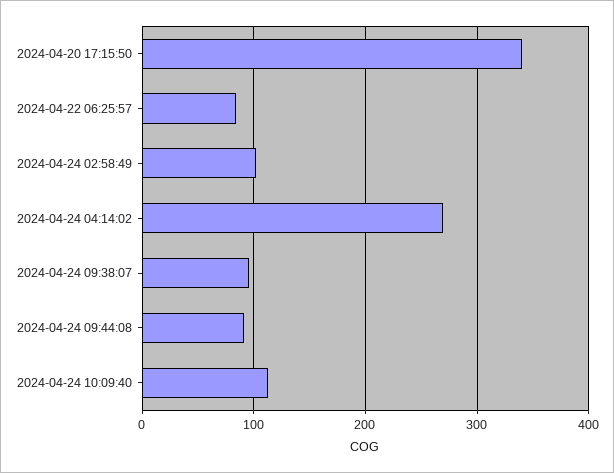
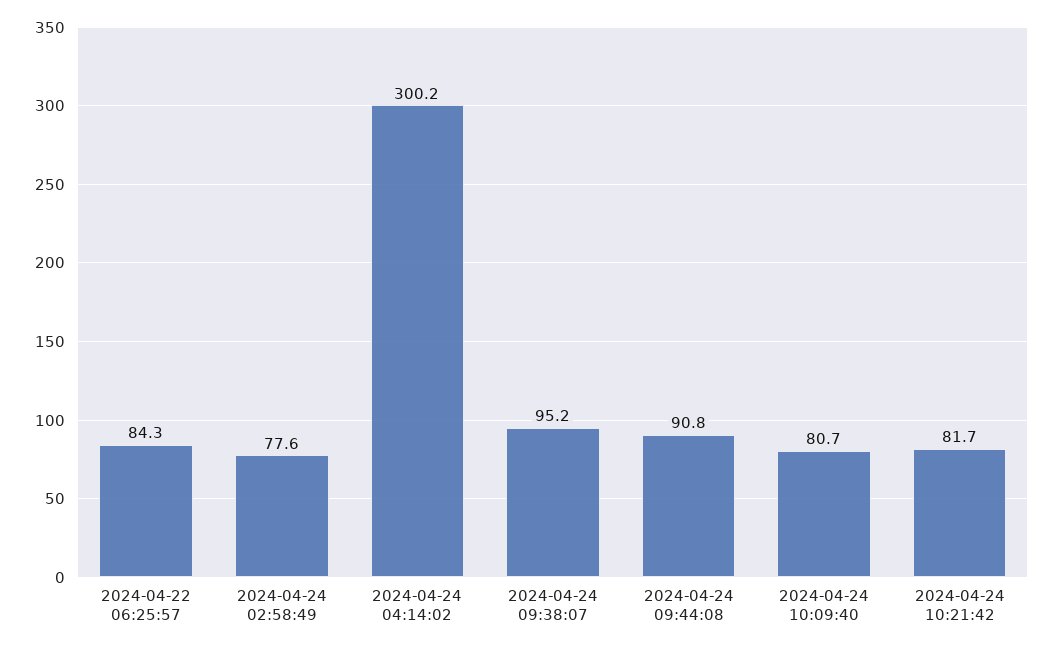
2024-04-20 17:15:50: 340 -> none
2024-04-24 02:58:49: 100 -> 77.6
2024-04-24 04:14:02: 270 -> 300.2
2024-04-24 10:09:40: 110 -> 80.7
2024-04-24 10:21:42: none -> 81.7

